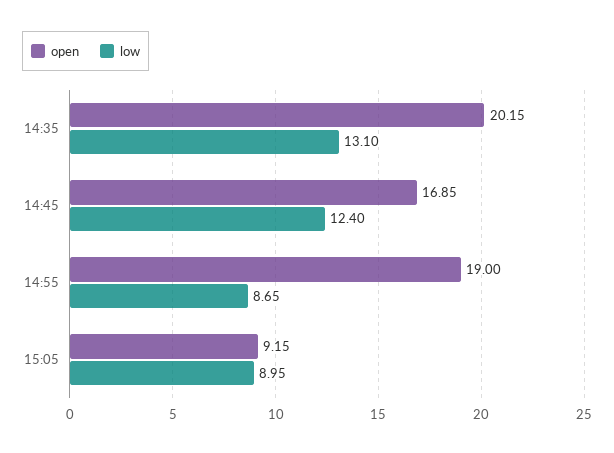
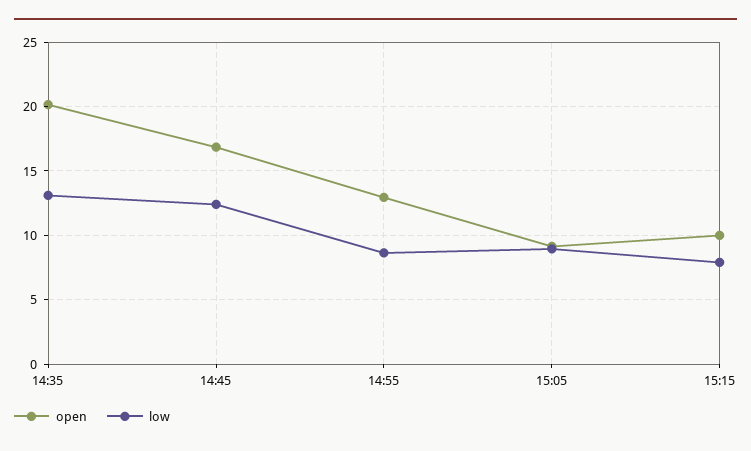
open, 14:55: 19 -> 13
open, 15:15: none -> 10
low, 15:15: none -> 8

